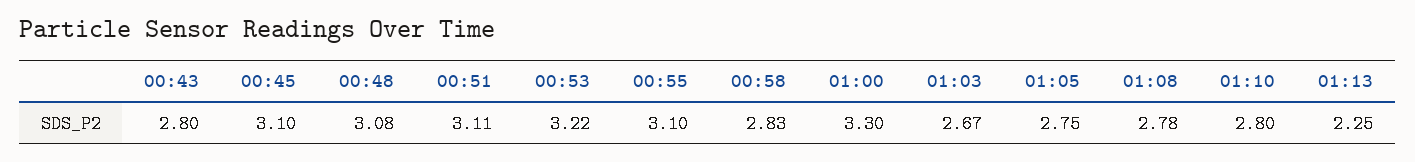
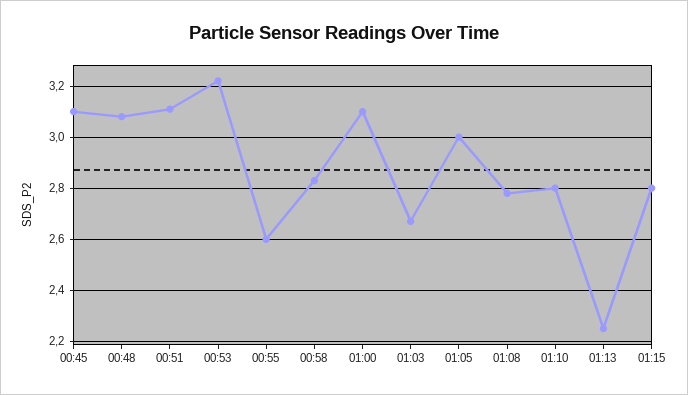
00:43: 2.8 -> none
00:55: 3.1 -> 2.6
01:00: 3.3 -> 3.1
01:05: 2.75 -> 3
01:15: none -> 2.8

